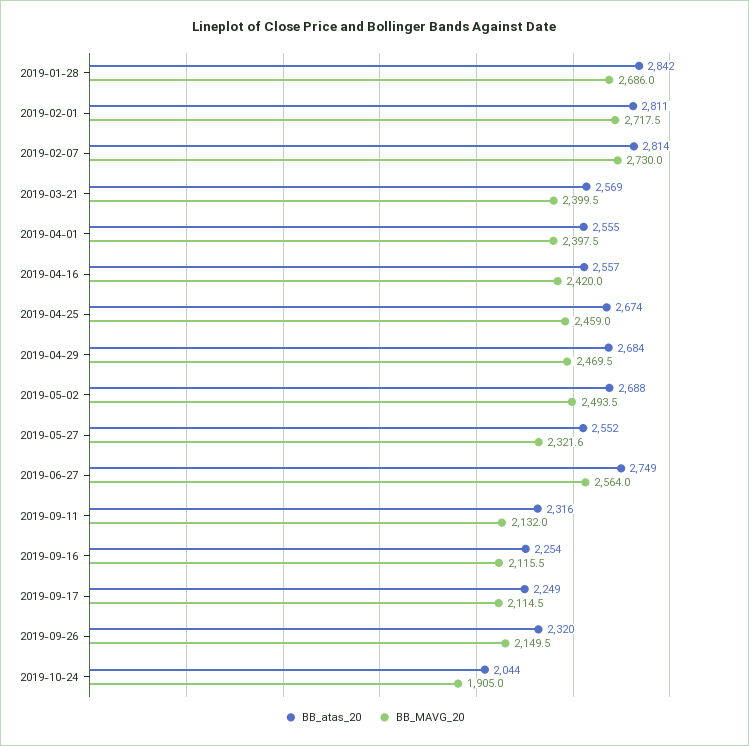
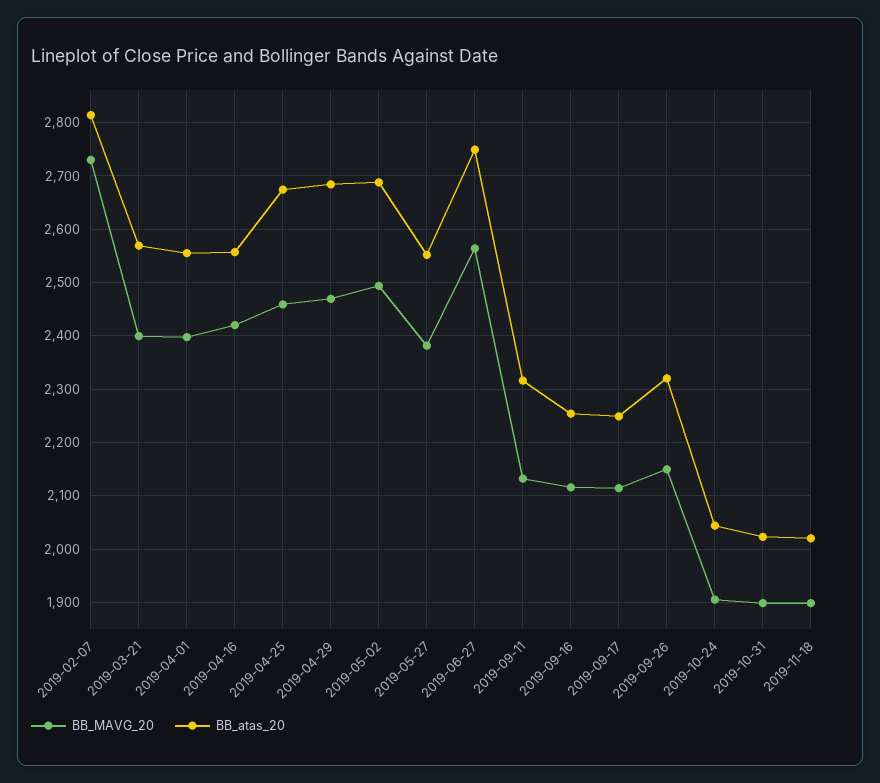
BB_atas_20, 2019-01-28: 2842 -> none
BB_MAVG_20, 2019-01-28: 2686 -> none
BB_atas_20, 2019-02-01: 2811 -> none
BB_MAVG_20, 2019-02-01: 2717.5 -> none
BB_MAVG_20, 2019-05-27: 2321.6 -> 2380
BB_MAVG_20, 2019-10-31: none -> 1900
BB_atas_20, 2019-10-31: none -> 2020
BB_MAVG_20, 2019-11-18: none -> 1900
BB_atas_20, 2019-11-18: none -> 2020

